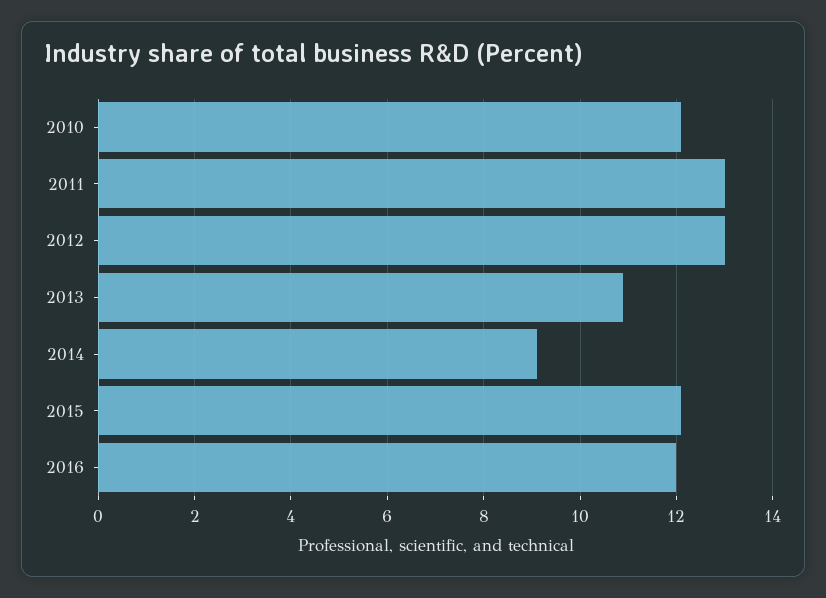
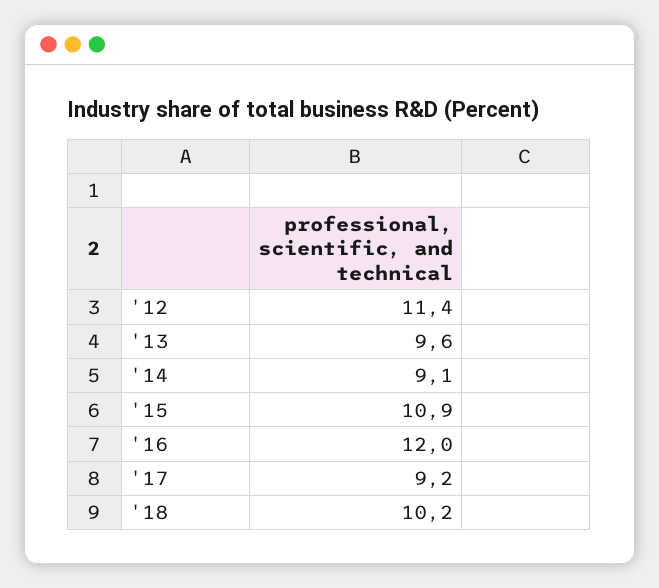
2010: 12 -> none
2011: 13 -> none
2012: 13 -> 11.4
2013: 11 -> 9.6
2015: 12 -> 10.9
'17: none -> 9.2
'18: none -> 10.2

